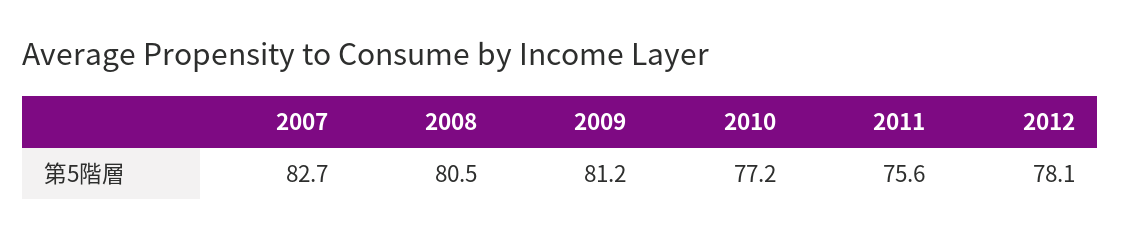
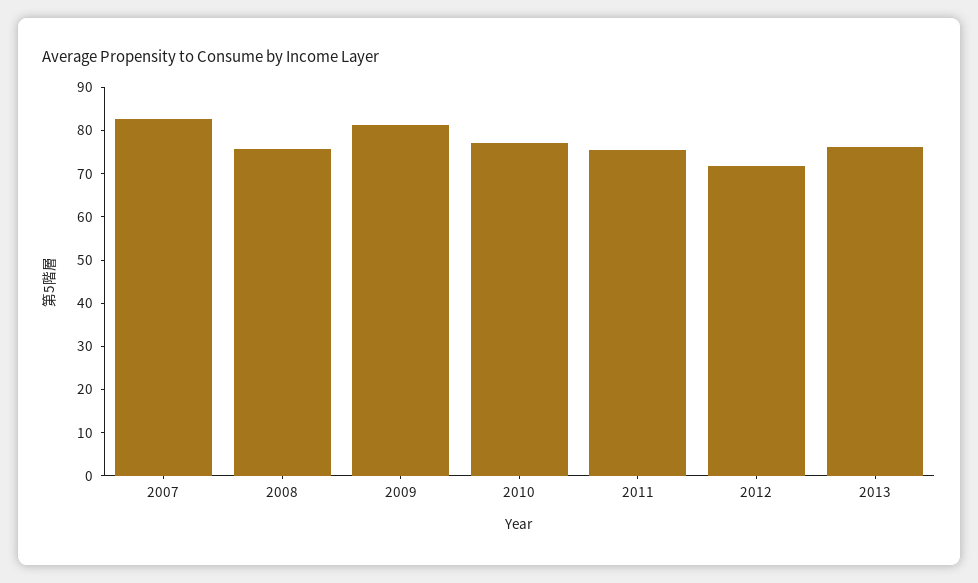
2008: 80.5 -> 76
2012: 78.1 -> 72
2013: none -> 76

